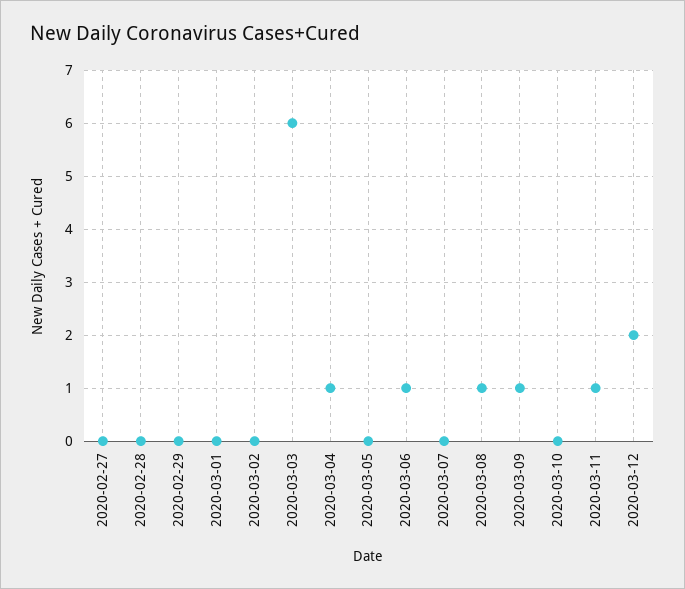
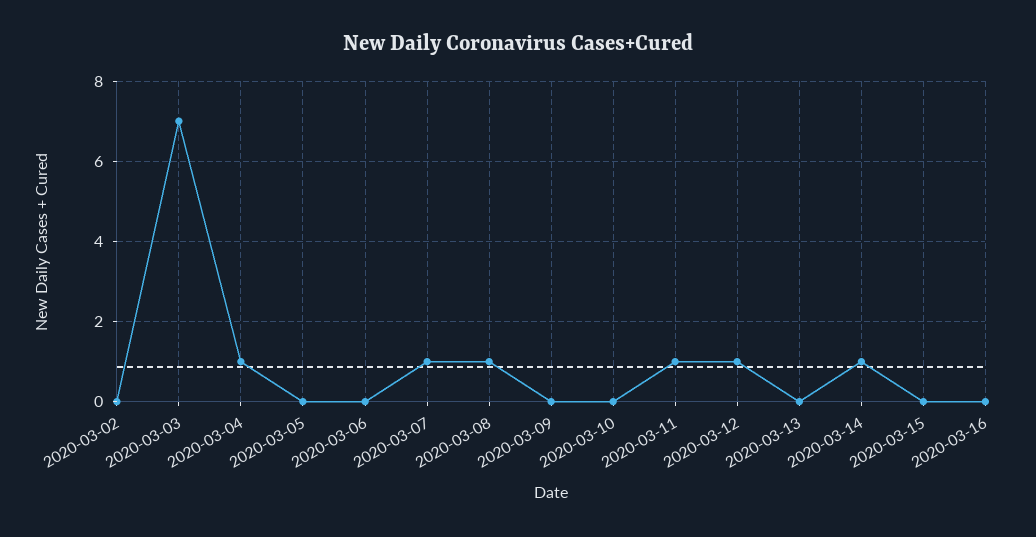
2020-02-27: 0 -> none
2020-02-28: 0 -> none
2020-02-29: 0 -> none
2020-03-01: 0 -> none
2020-03-03: 6 -> 7
2020-03-06: 1 -> 0
2020-03-07: 0 -> 1
2020-03-09: 1 -> 0
2020-03-12: 2 -> 1
2020-03-13: none -> 0
2020-03-14: none -> 1
2020-03-15: none -> 0
2020-03-16: none -> 0

